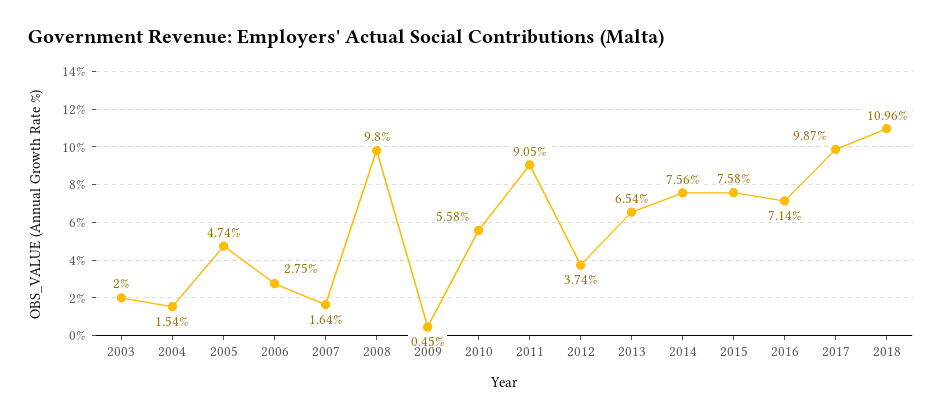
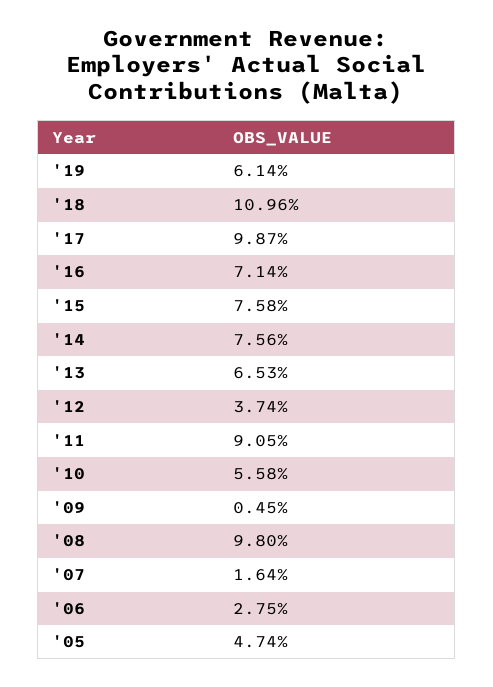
2003: 2 -> none
2004: 1.54 -> none
2013: 6.54 -> 6.53
'19: none -> 6.14

